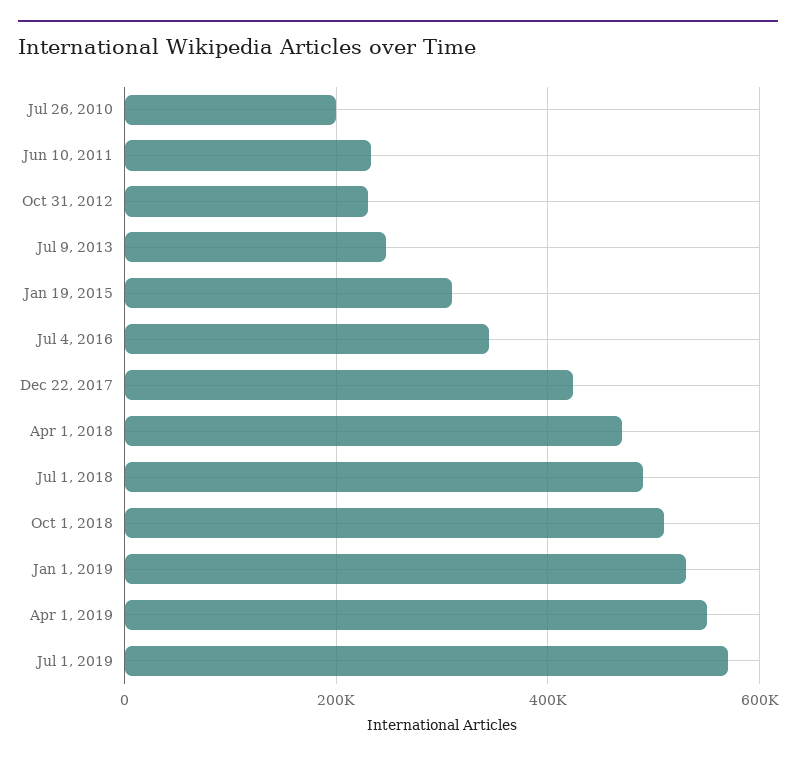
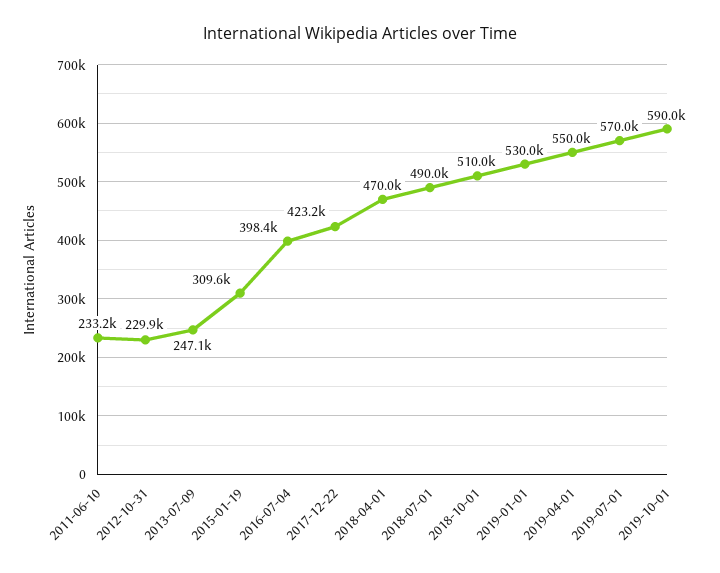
Jul 26, 2010: 200000 -> none
Jul 4, 2016: 340000 -> 398400
2019-10-01: none -> 590000

